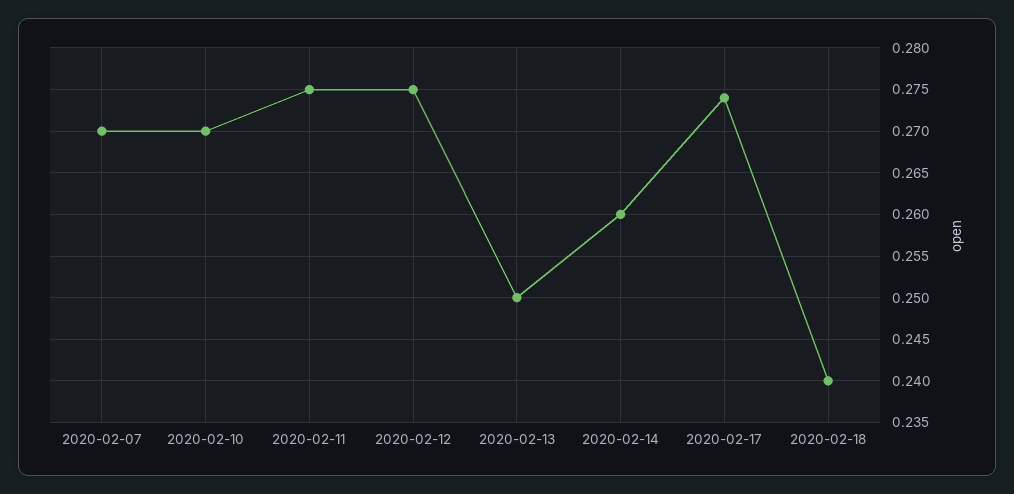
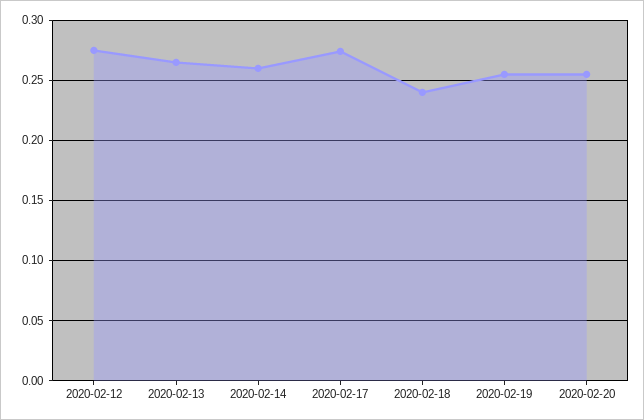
2020-02-07: 0.27 -> none
2020-02-10: 0.27 -> none
2020-02-11: 0.275 -> none
2020-02-13: 0.25 -> 0.265
2020-02-19: none -> 0.255
2020-02-20: none -> 0.255

